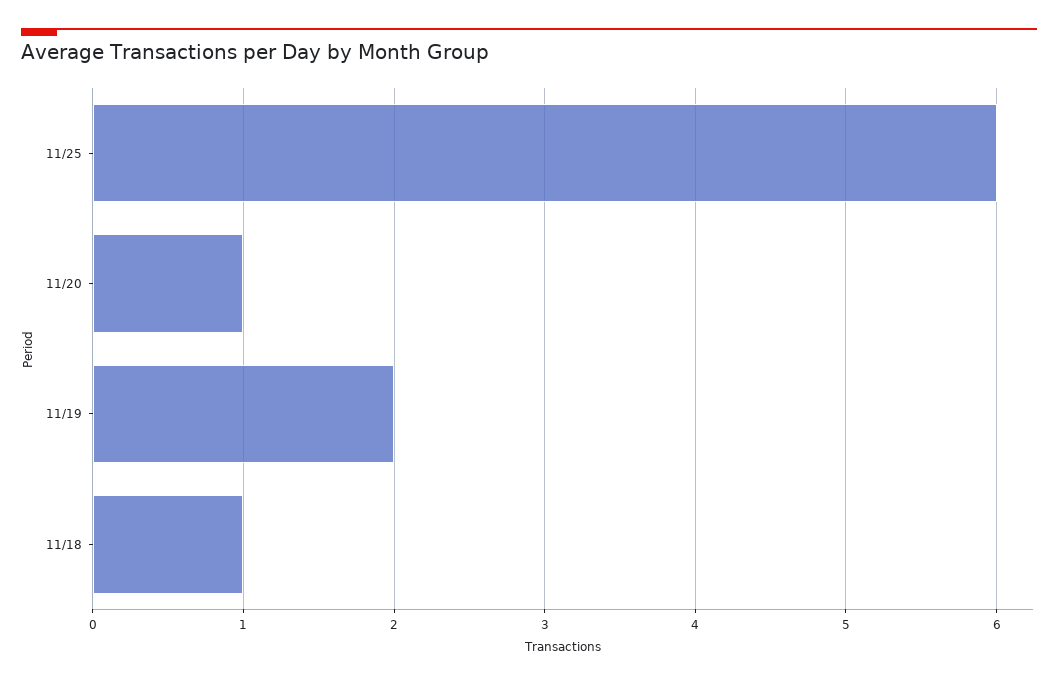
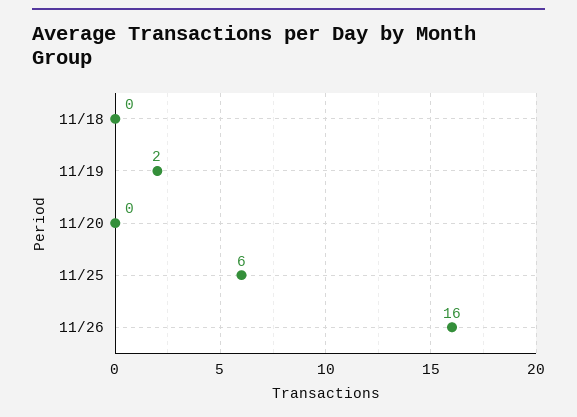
11/20: 1 -> 0
11/18: 1 -> 0
11/26: none -> 16

